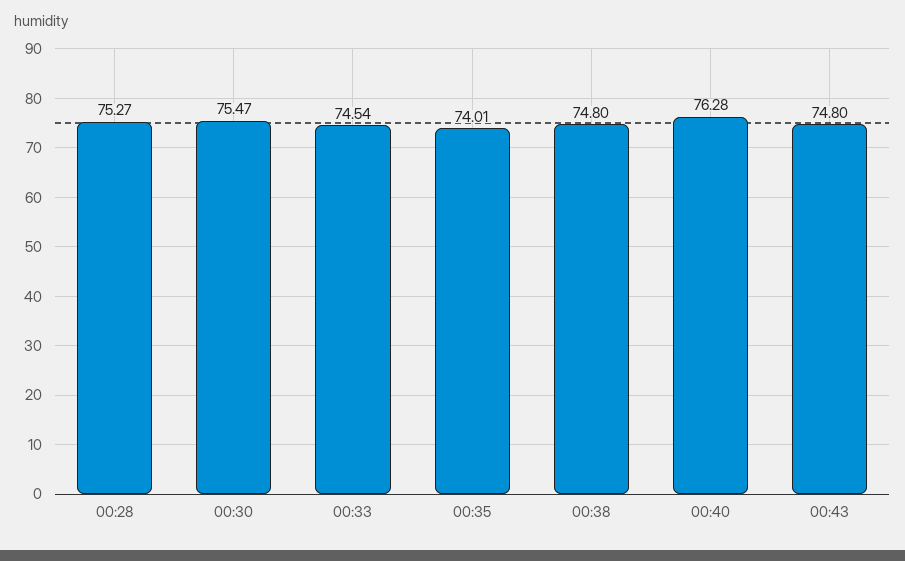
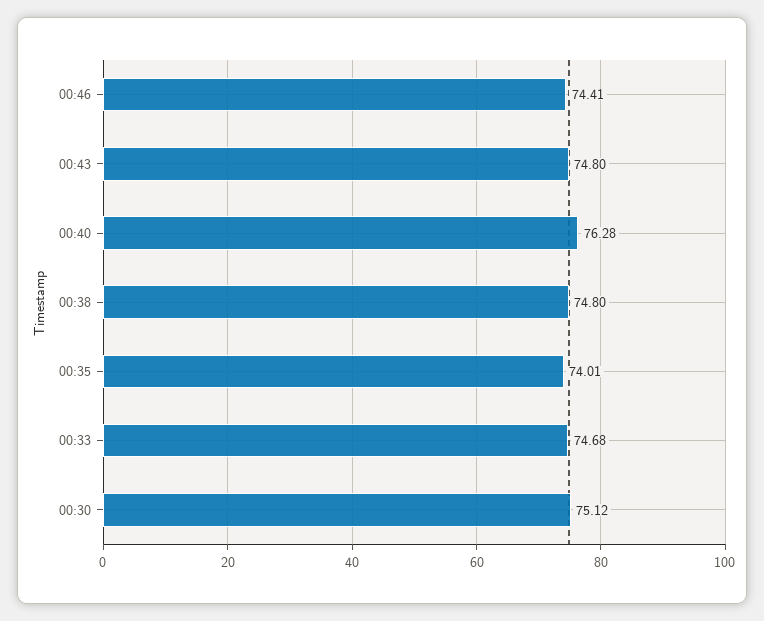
00:28: 75.27 -> none
00:30: 75.47 -> 75.12
00:33: 74.54 -> 74.68
00:46: none -> 74.41

